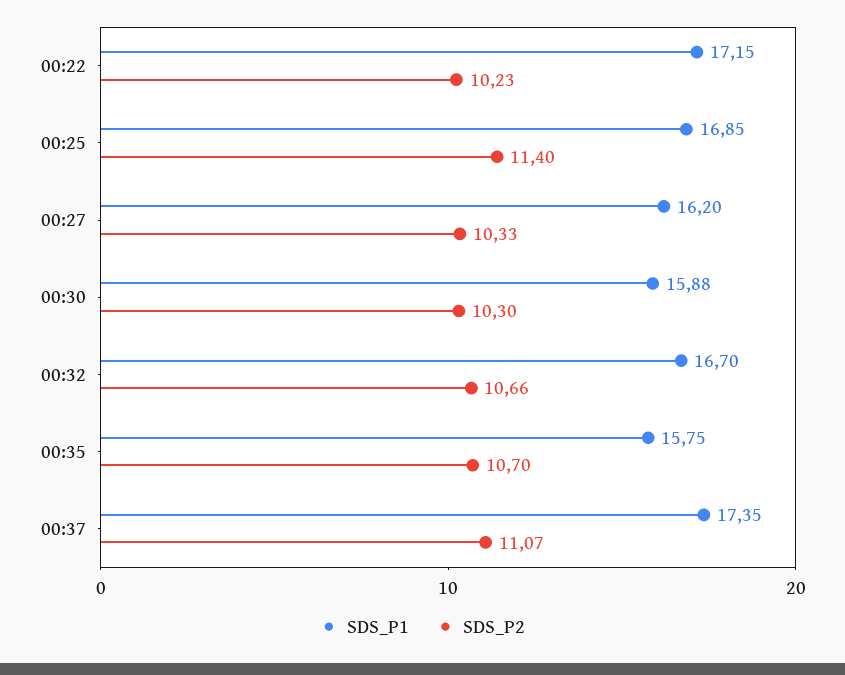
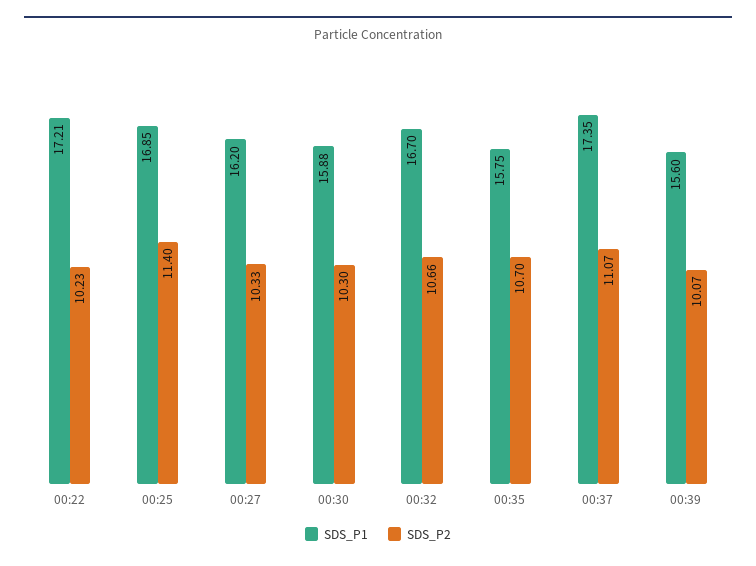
SDS_P1, 00:22: 17.15 -> 17.21
SDS_P1, 00:39: none -> 15.6
SDS_P2, 00:39: none -> 10.07

